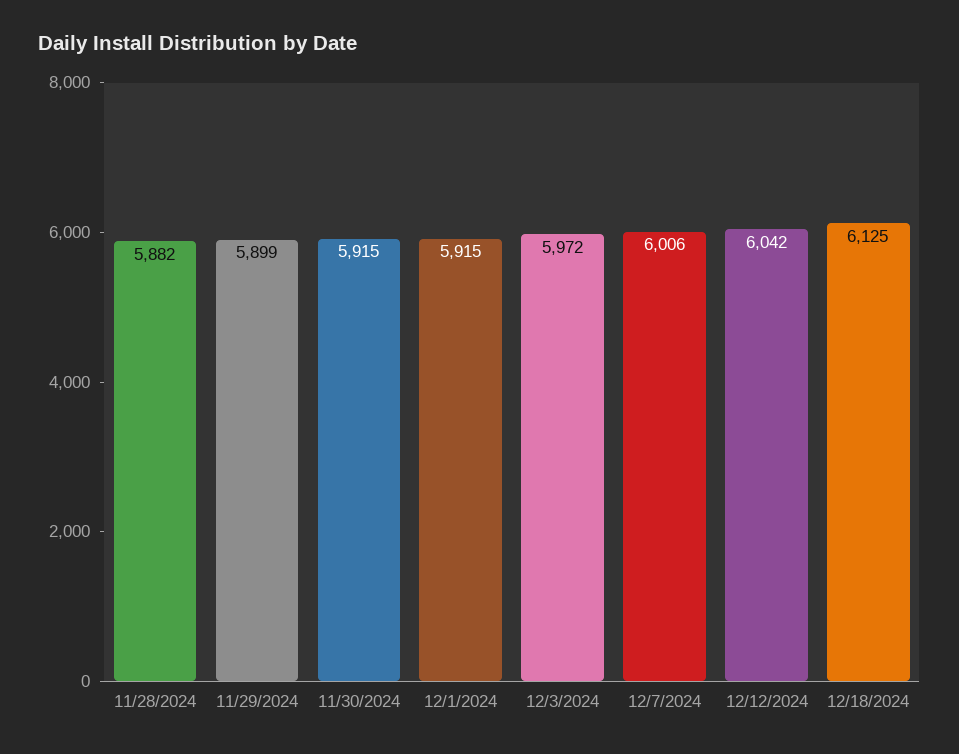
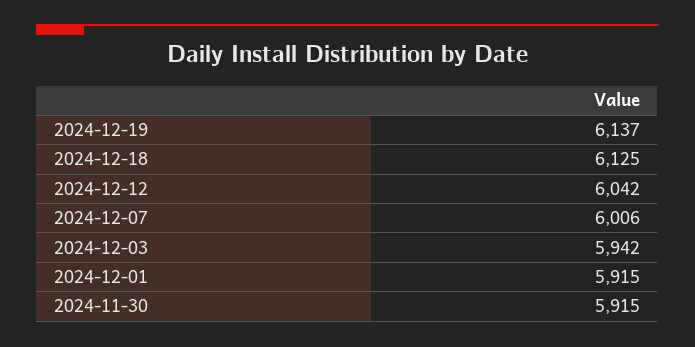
11/28/2024: 5882 -> none
11/29/2024: 5899 -> none
12/3/2024: 5972 -> 5942
2024-12-19: none -> 6137

